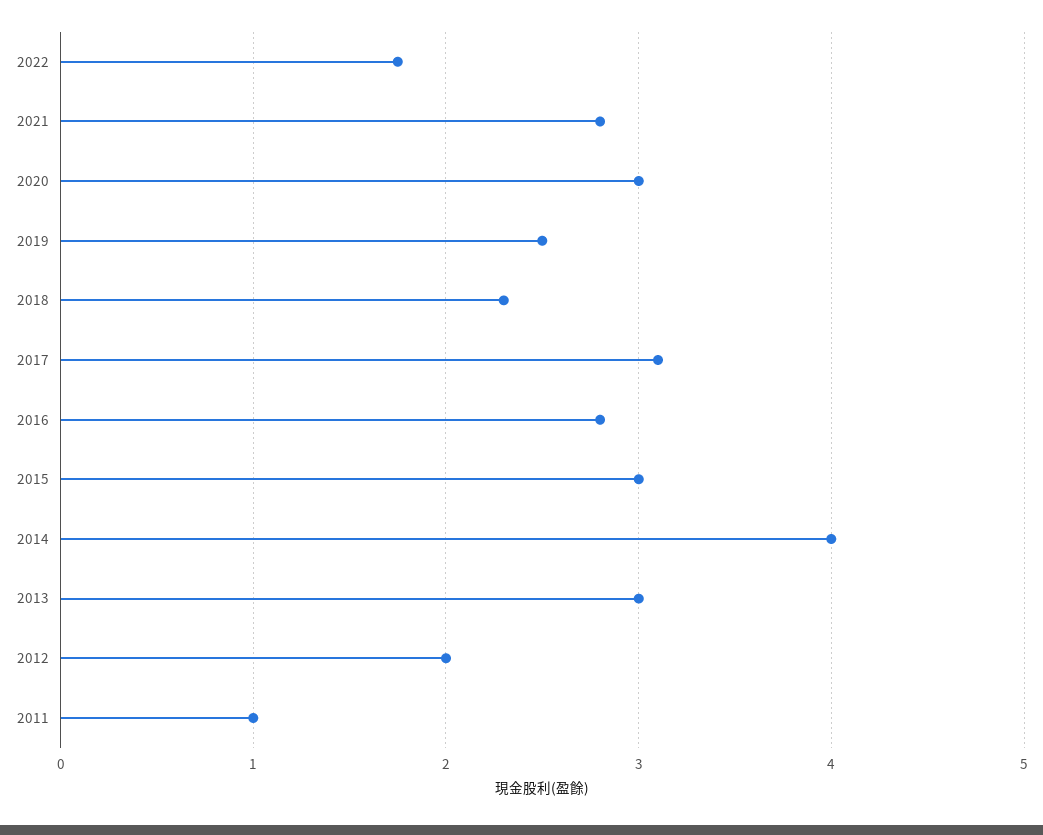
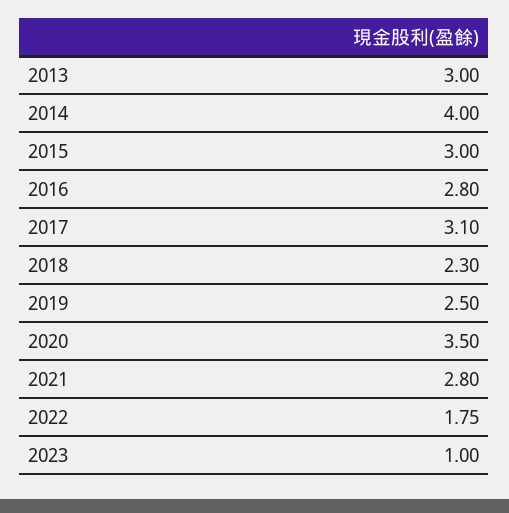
2020: 3 -> 3.5
2012: 2 -> none
2011: 1 -> none
2023: none -> 1

